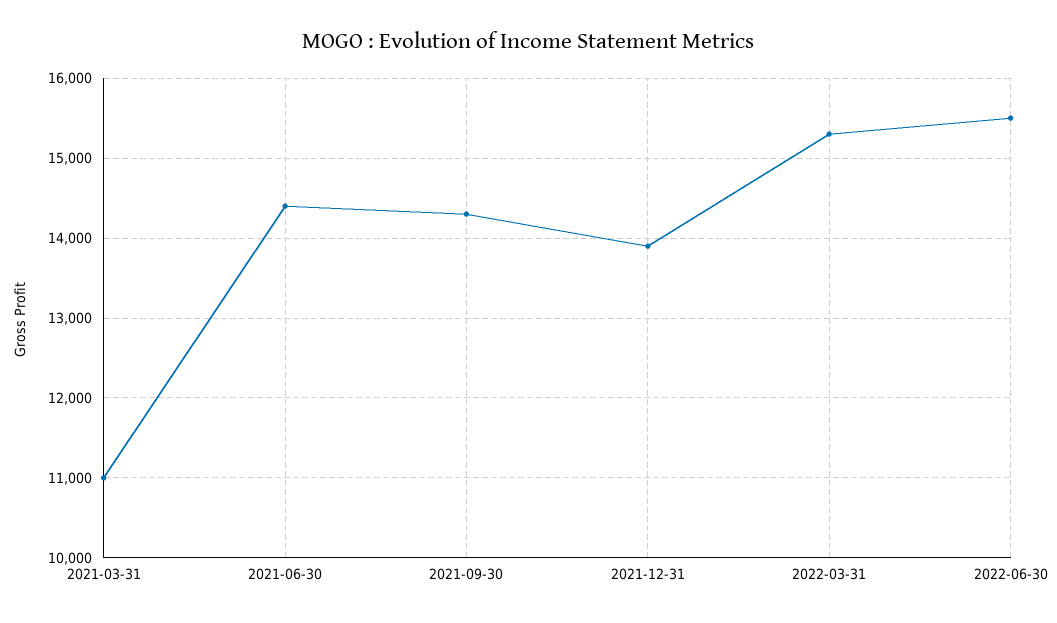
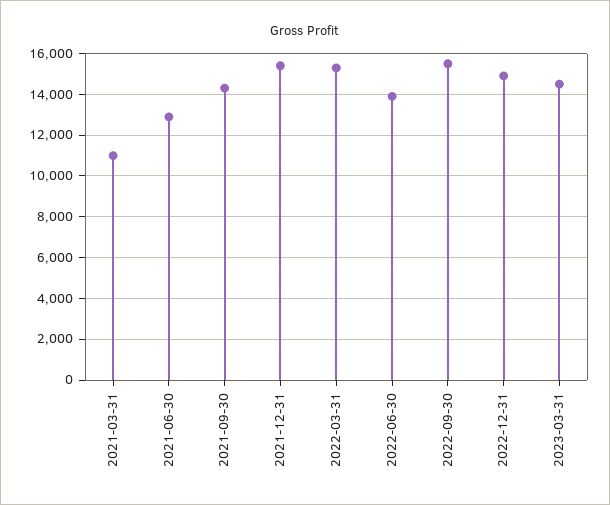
2021-06-30: 14400 -> 13000
2021-12-31: 13900 -> 15500
2022-06-30: 15500 -> 14000
2022-09-30: none -> 15500
2022-12-31: none -> 15000
2023-03-31: none -> 14500

